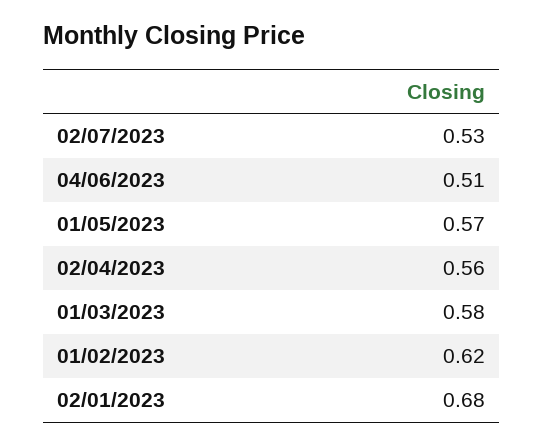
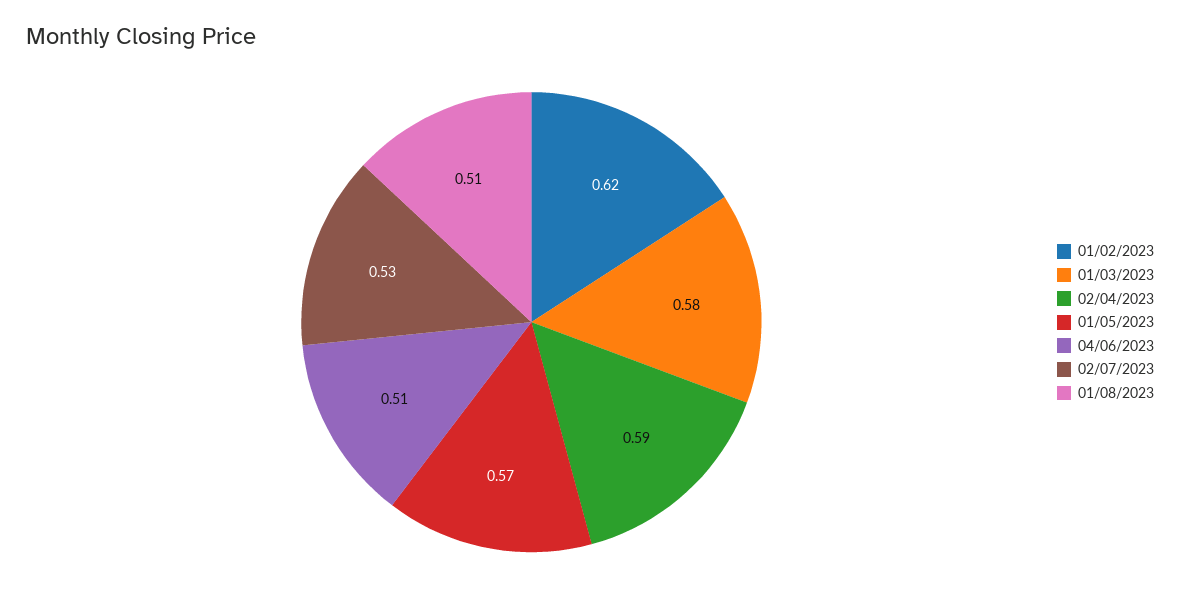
02/04/2023: 0.56 -> 0.59
02/01/2023: 0.68 -> none
01/08/2023: none -> 0.51

